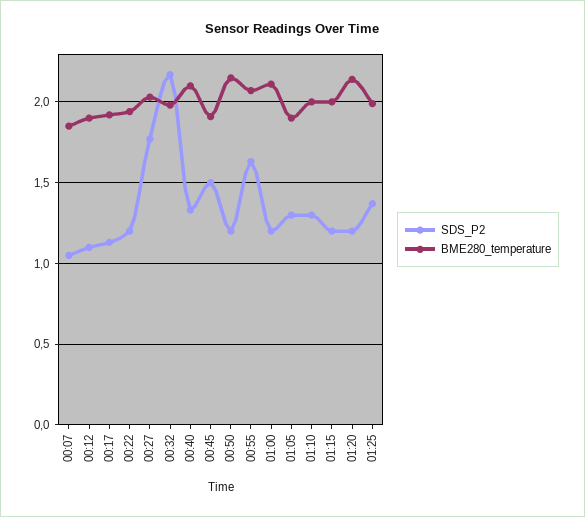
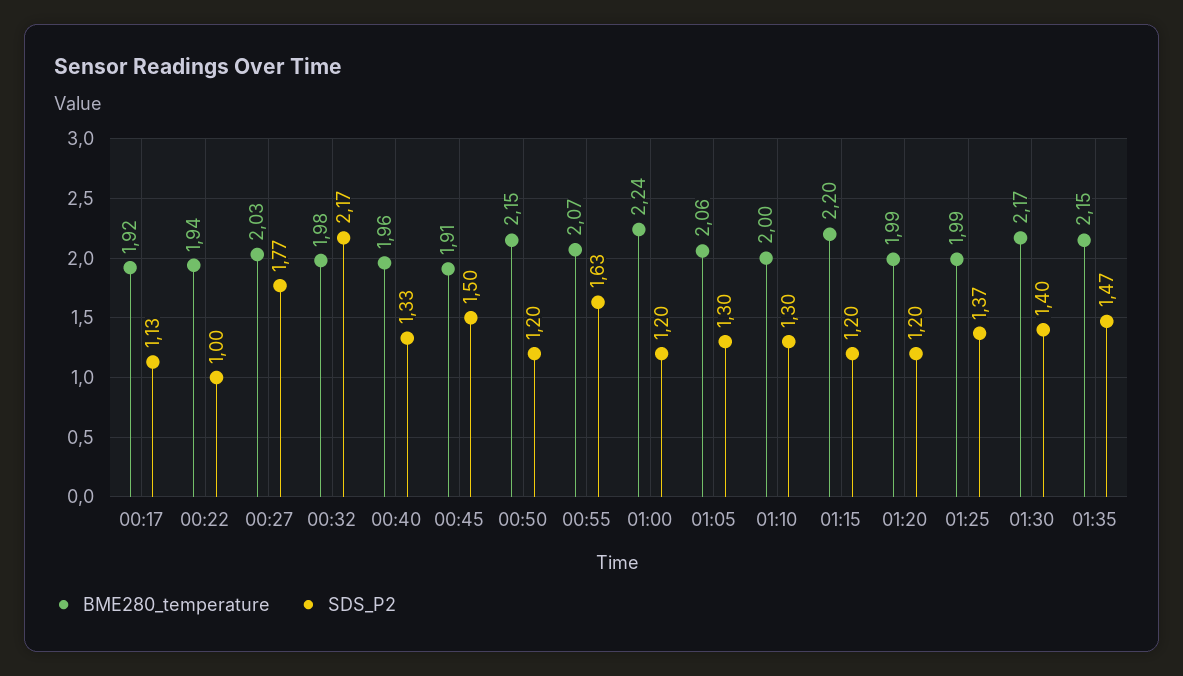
SDS_P2, 00:07: 1.05 -> none
BME280_temperature, 00:07: 1.85 -> none
SDS_P2, 00:12: 1.1 -> none
BME280_temperature, 00:12: 1.9 -> none
SDS_P2, 00:22: 1.2 -> 1
BME280_temperature, 00:40: 2.1 -> 1.96
BME280_temperature, 01:00: 2.1 -> 2.24
BME280_temperature, 01:05: 1.9 -> 2.06
BME280_temperature, 01:15: 2 -> 2.2
BME280_temperature, 01:20: 2.15 -> 1.99
BME280_temperature, 01:30: none -> 2.17
SDS_P2, 01:30: none -> 1.4
BME280_temperature, 01:35: none -> 2.15
SDS_P2, 01:35: none -> 1.47

